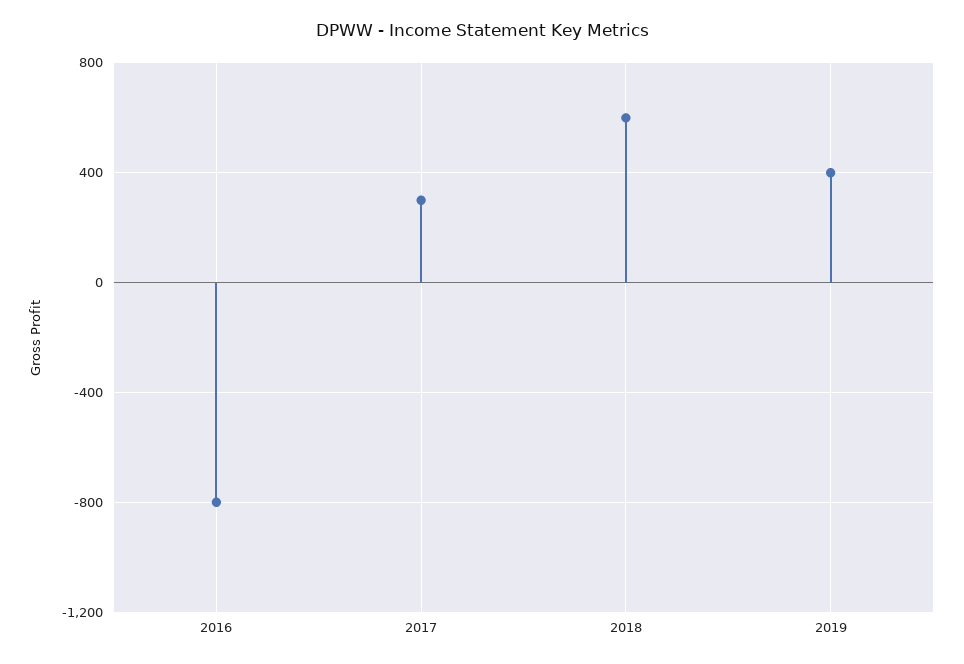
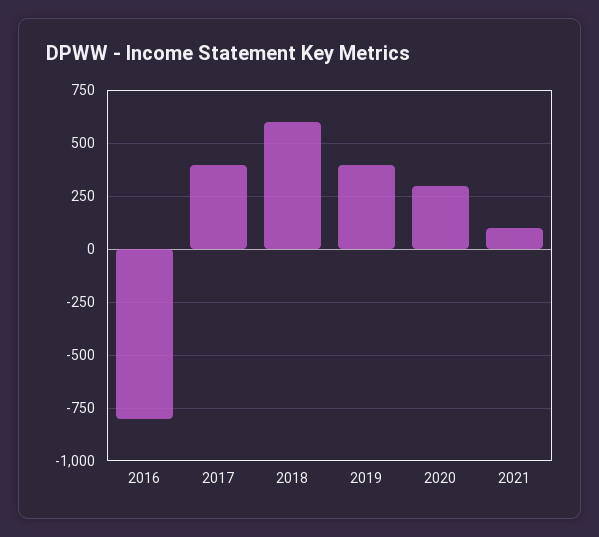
2017: 300 -> 400
2020: none -> 300
2021: none -> 100

